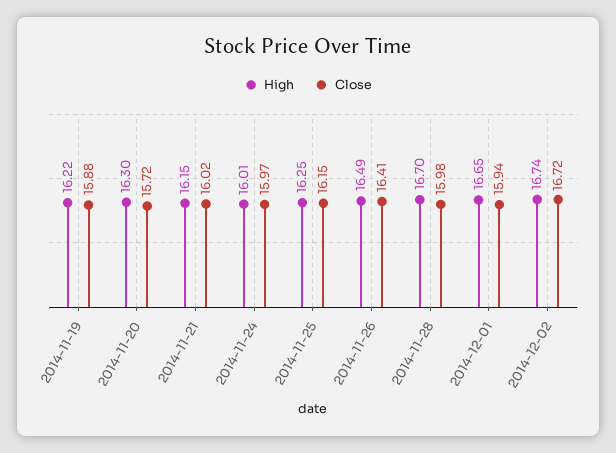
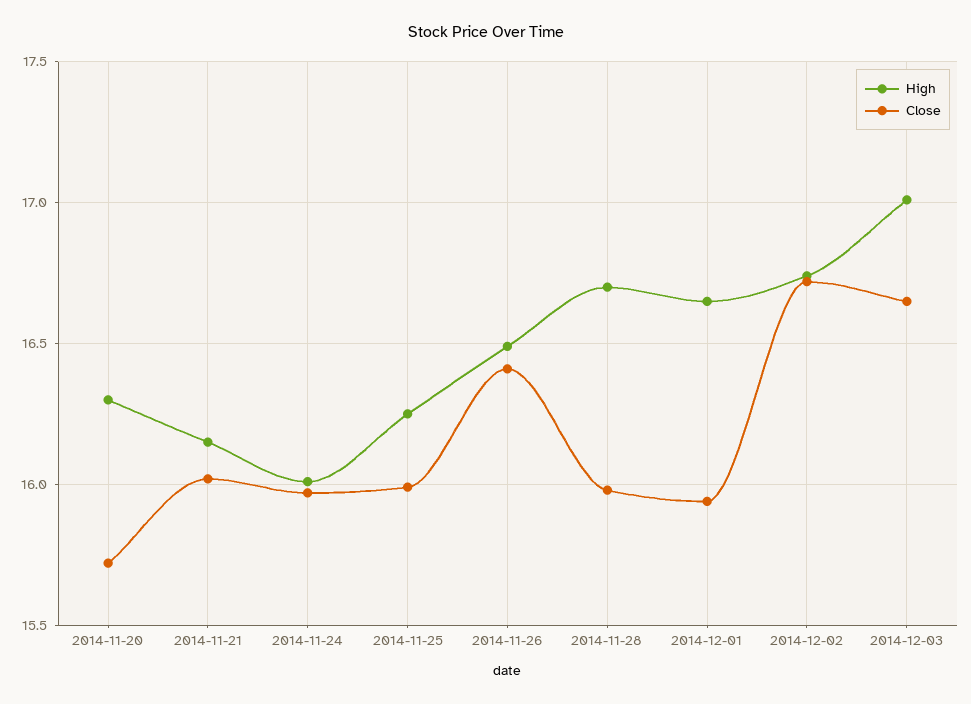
High, 2014-11-19: 16.22 -> none
Close, 2014-11-19: 15.88 -> none
Close, 2014-11-25: 16.15 -> 16
High, 2014-12-03: none -> 17
Close, 2014-12-03: none -> 16.65

